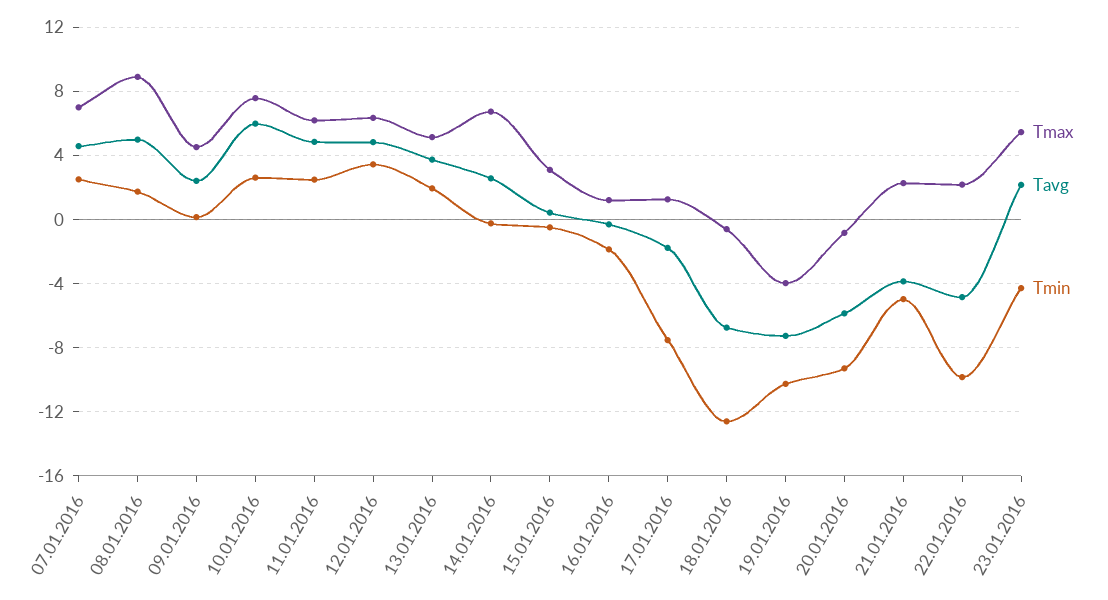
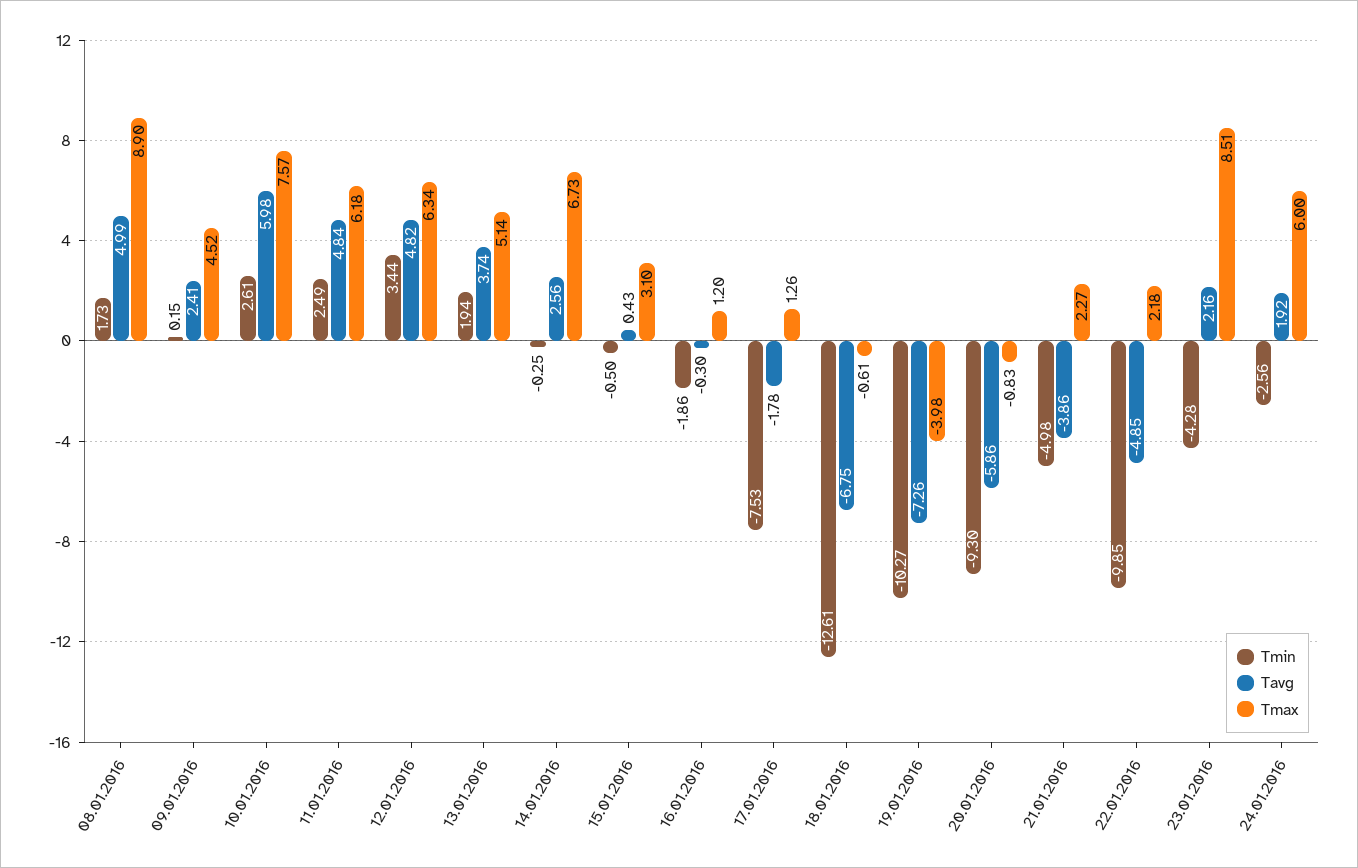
Tmax, 07.01.2016: 7 -> none
Tavg, 07.01.2016: 4.5 -> none
Tmin, 07.01.2016: 2.5 -> none
Tmax, 23.01.2016: 5.5 -> 8.51
Tmin, 24.01.2016: none -> -2.56
Tavg, 24.01.2016: none -> 1.92
Tmax, 24.01.2016: none -> 6

